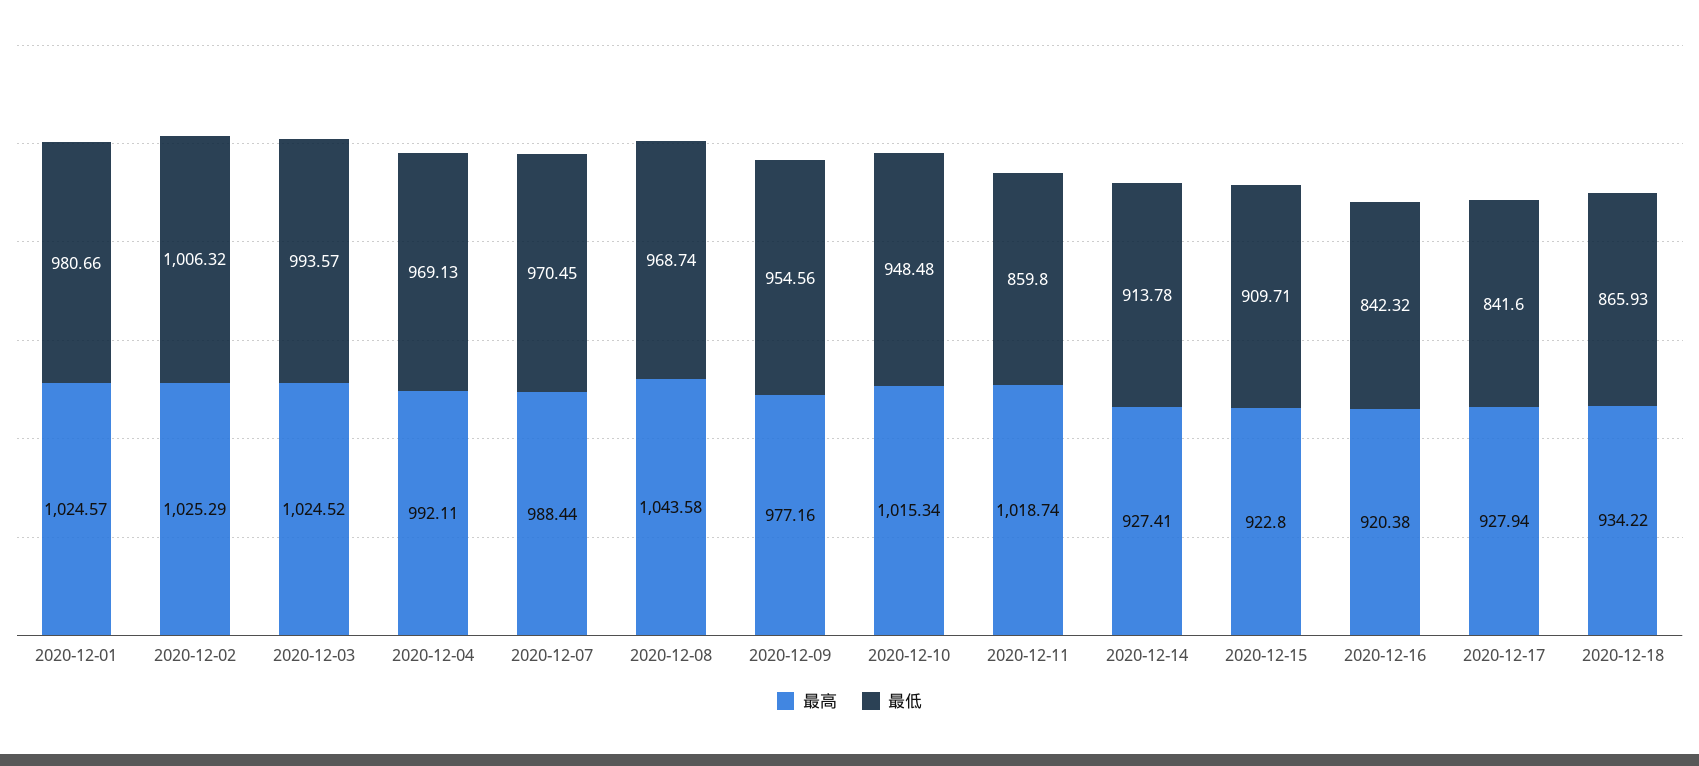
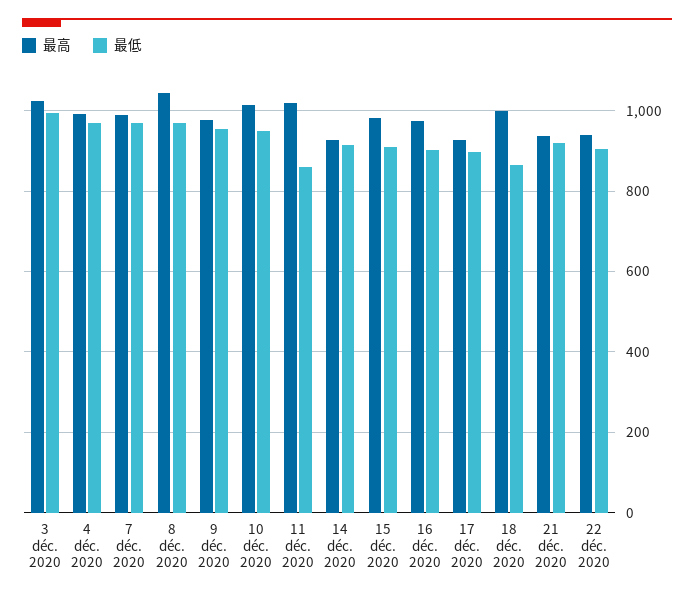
最高, 2020-12-01: 1024.57 -> none
最低, 2020-12-01: 980.66 -> none
最高, 2020-12-02: 1025.29 -> none
最低, 2020-12-02: 1006.32 -> none
最高, 2020-12-15: 922.8 -> 980
最高, 2020-12-16: 920.38 -> 980
最低, 2020-12-16: 842.32 -> 900
最低, 2020-12-17: 841.6 -> 900
最高, 2020-12-18: 934.22 -> 1000
最高, 21 déc. 2020: none -> 940
最低, 21 déc. 2020: none -> 920
最高, 22 déc. 2020: none -> 940
最低, 22 déc. 2020: none -> 900

